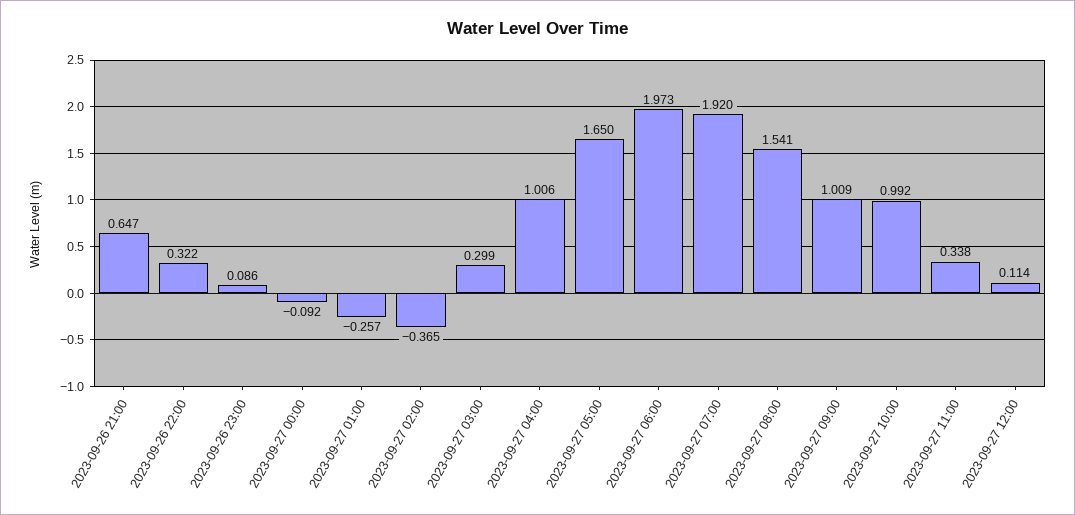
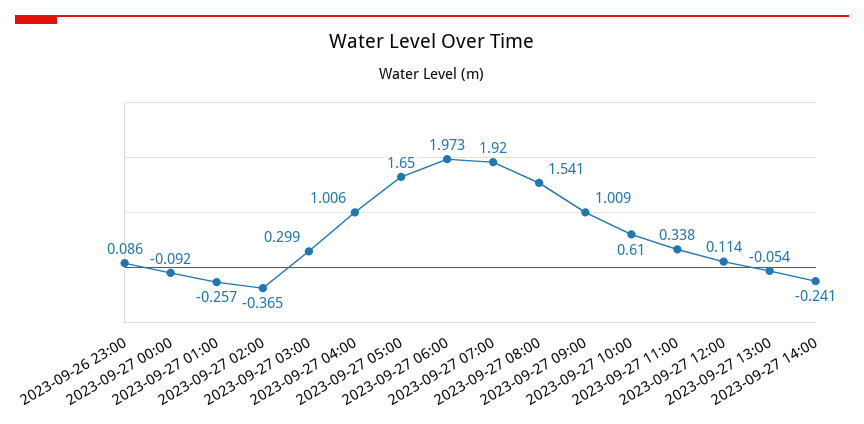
2023-09-26 21:00: 0.647 -> none
2023-09-26 22:00: 0.322 -> none
2023-09-27 10:00: 0.992 -> 0.61
2023-09-27 13:00: none -> -0.054
2023-09-27 14:00: none -> -0.241

